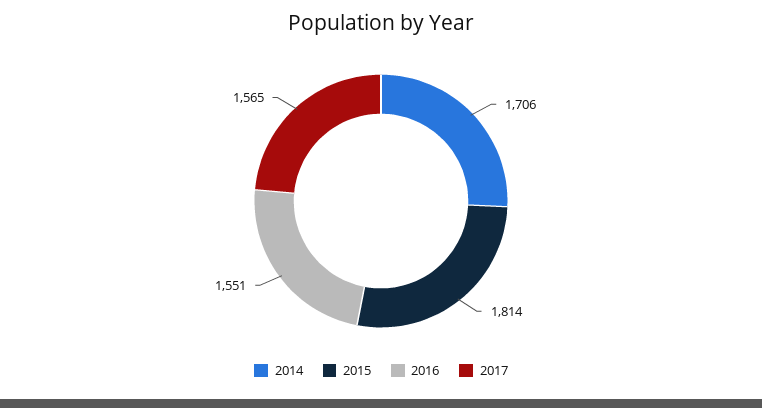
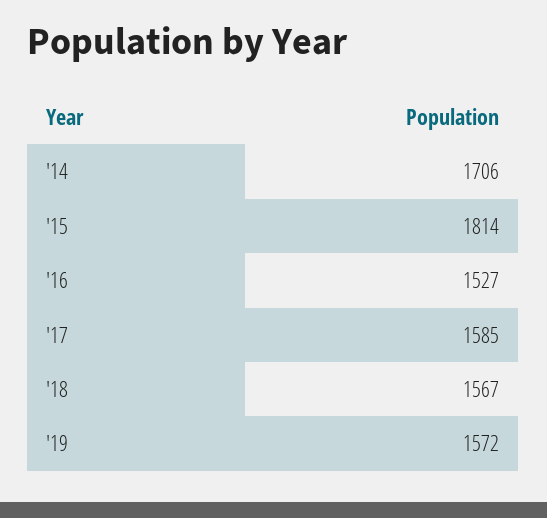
2016: 1551 -> 1527
2017: 1565 -> 1585
'18: none -> 1567
'19: none -> 1572

